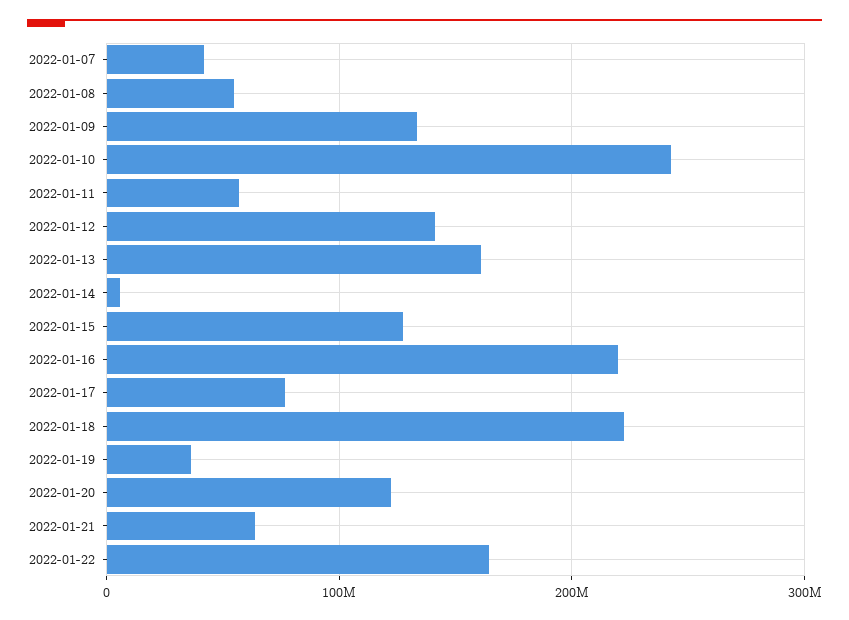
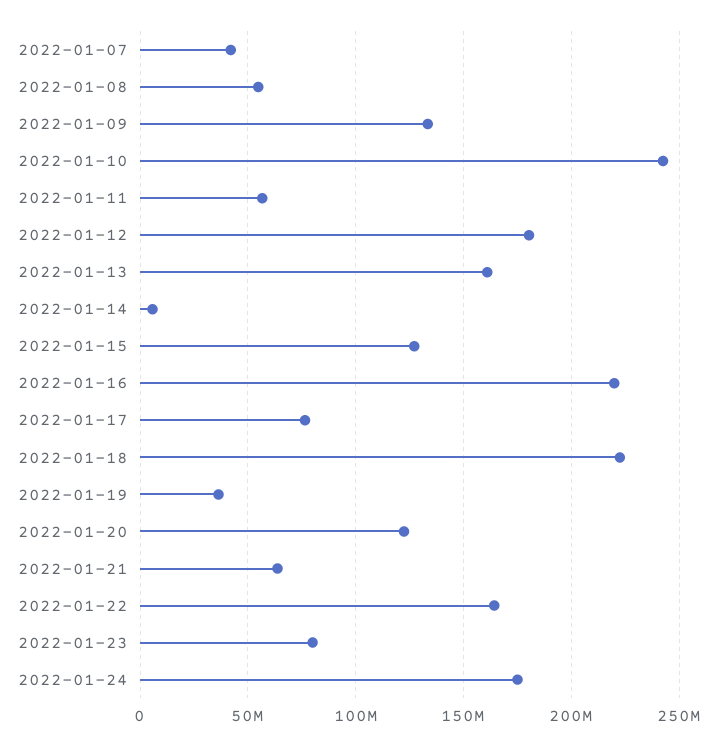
2022-01-12: 140000000 -> 180000000
2022-01-23: none -> 80000000
2022-01-24: none -> 175000000

